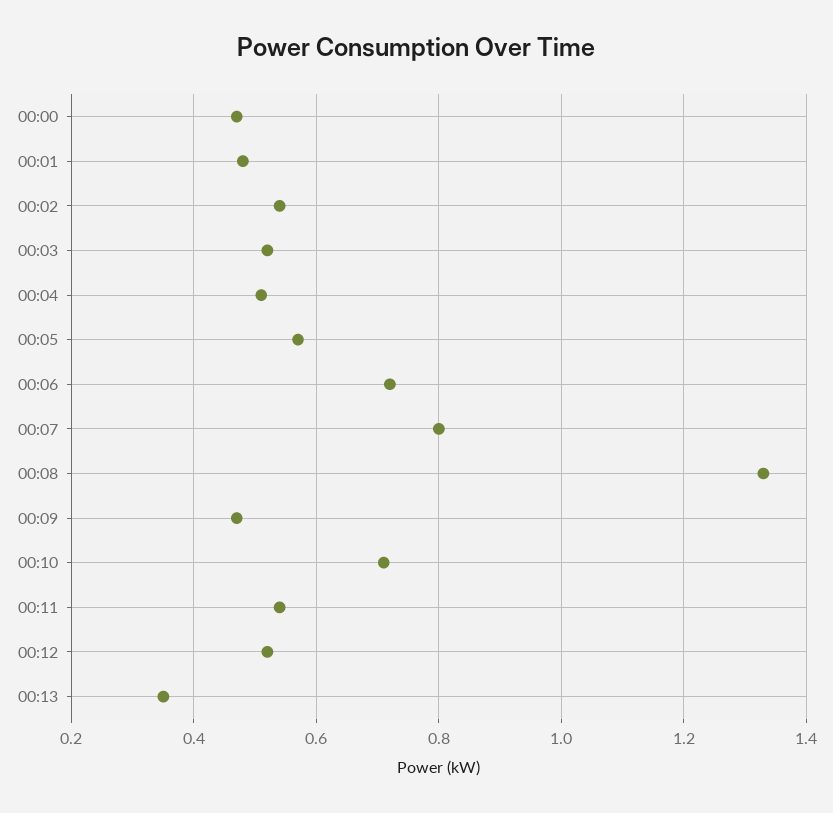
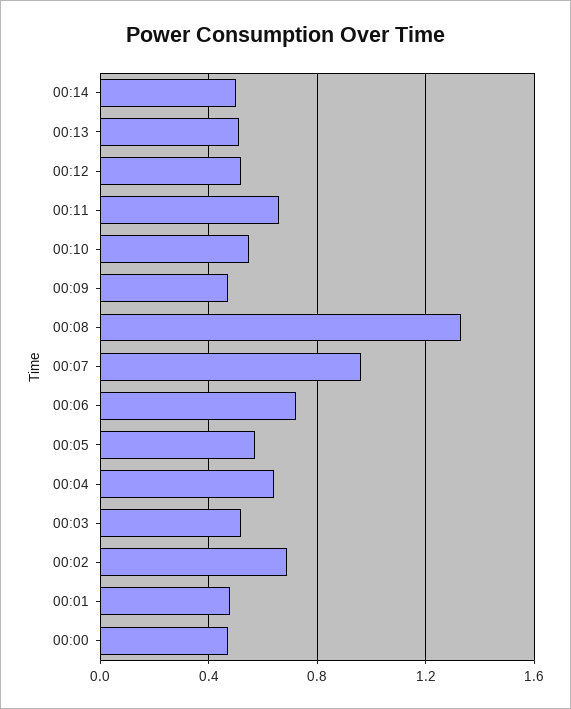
00:02: 0.55 -> 0.7
00:04: 0.5 -> 0.65
00:07: 0.8 -> 0.95
00:10: 0.7 -> 0.55
00:11: 0.55 -> 0.65
00:13: 0.35 -> 0.5
00:14: none -> 0.5

